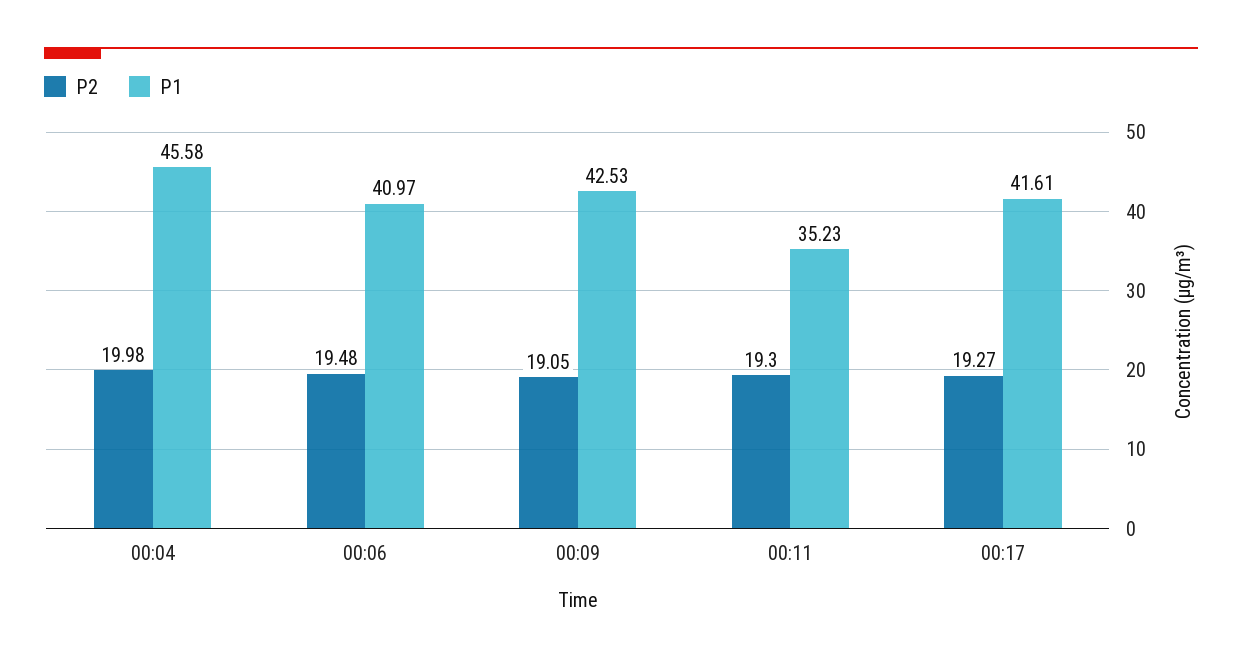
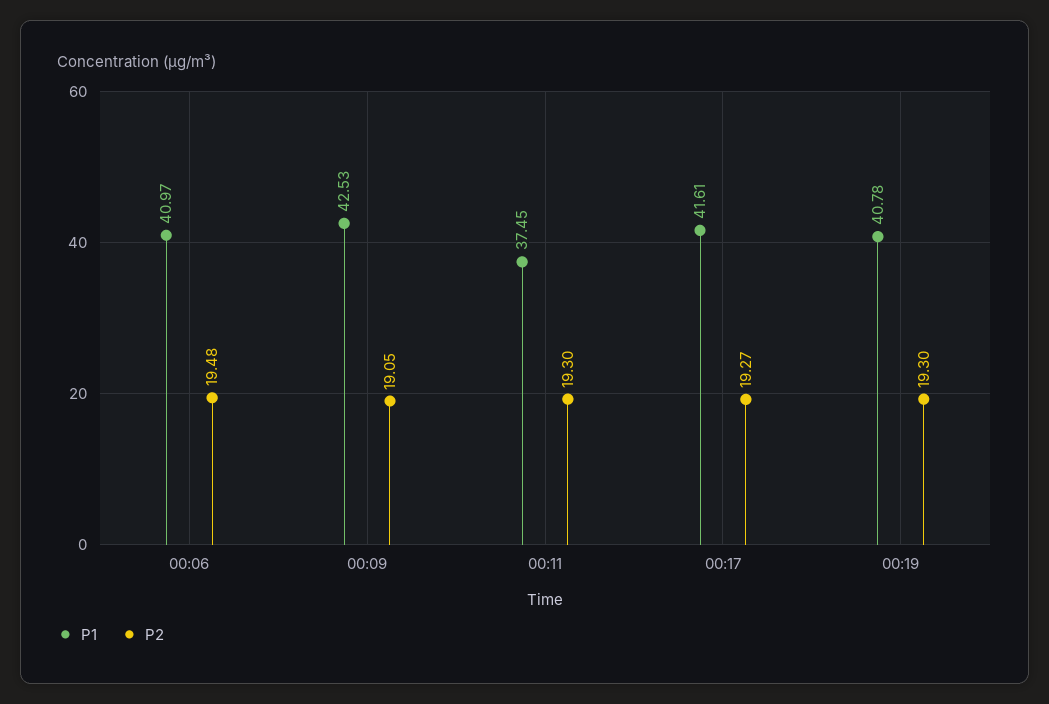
P2, 00:04: 19.98 -> none
P1, 00:04: 45.58 -> none
P1, 00:11: 35.23 -> 37.45
P1, 00:19: none -> 40.78
P2, 00:19: none -> 19.3

